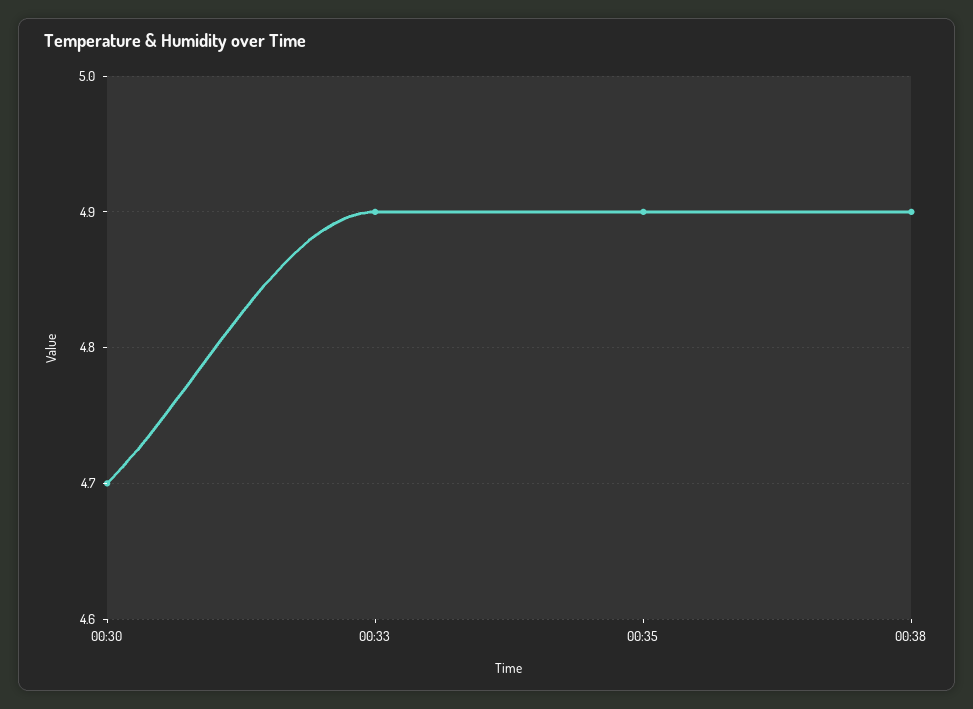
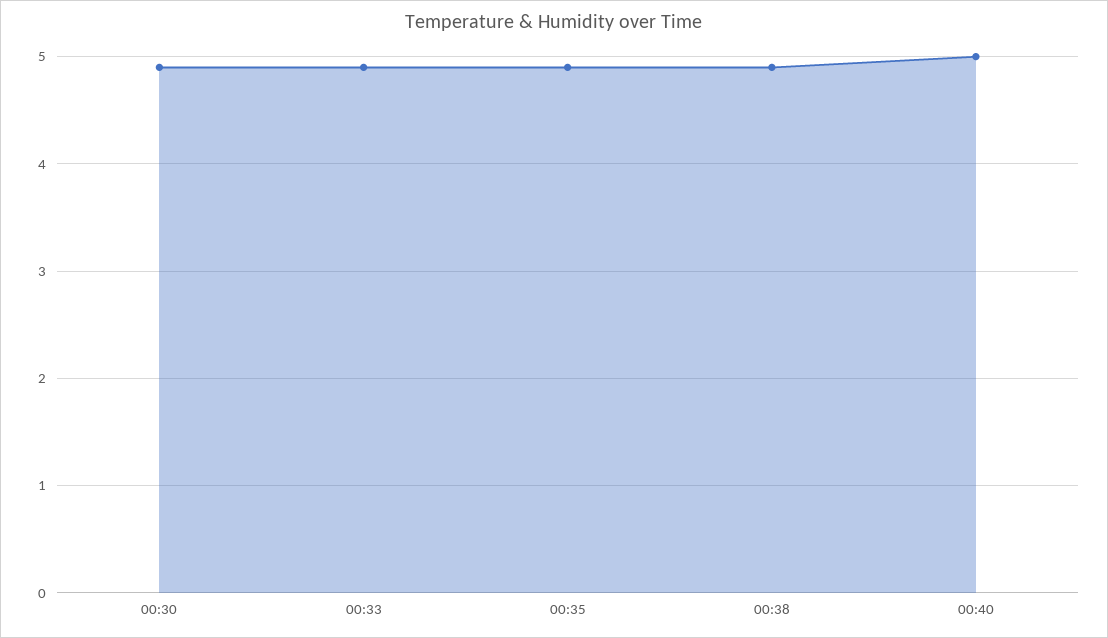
00:30: 4.7 -> 4.9
00:40: none -> 5

